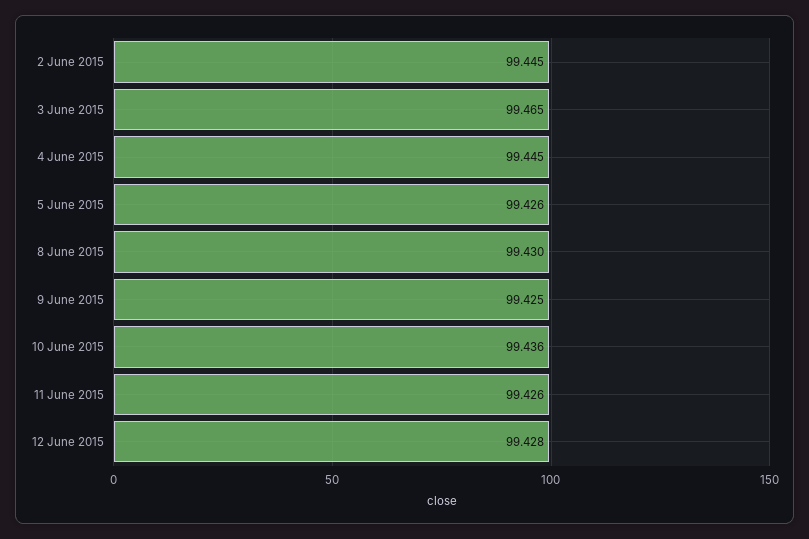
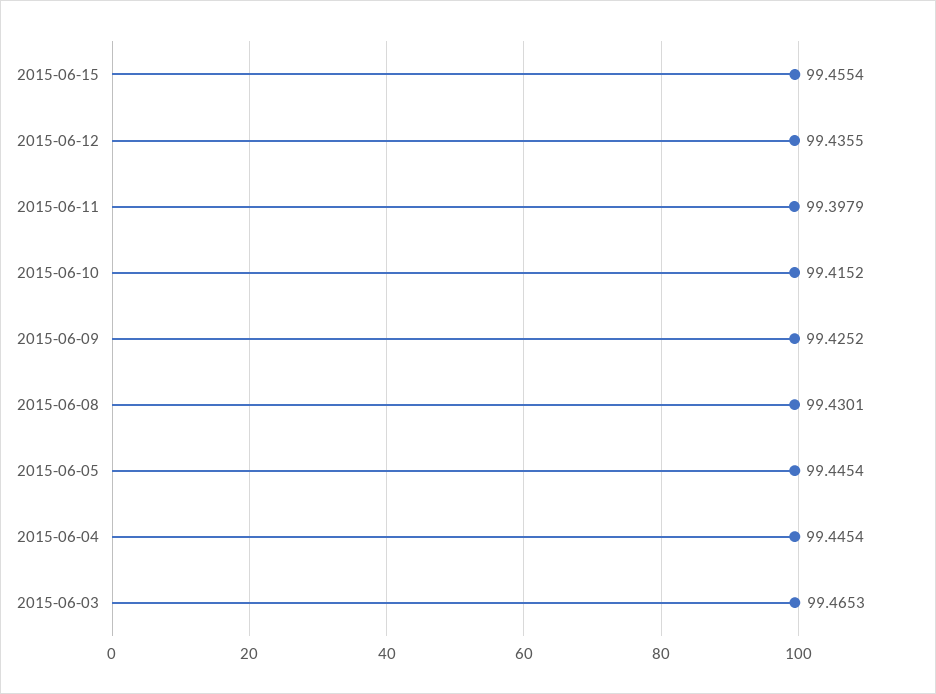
2 June 2015: 99.445 -> none
5 June 2015: 99.426 -> 99.4454
10 June 2015: 99.436 -> 99.4152
11 June 2015: 99.426 -> 99.3979
12 June 2015: 99.428 -> 99.4355
2015-06-15: none -> 99.4554

